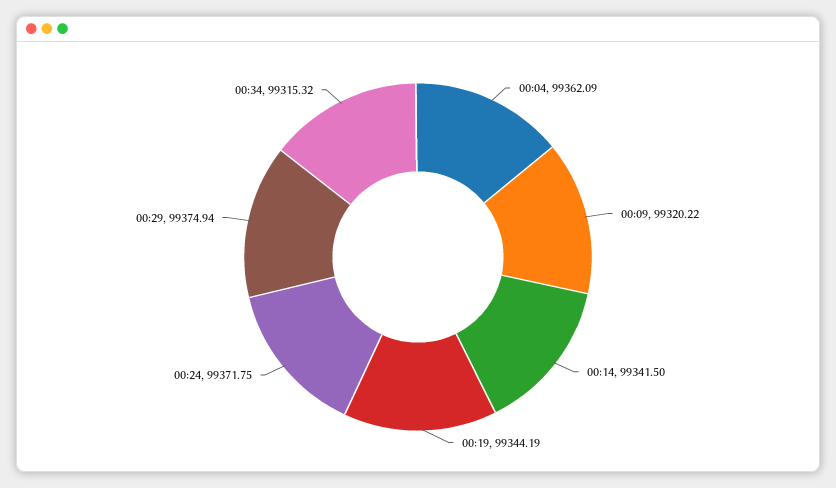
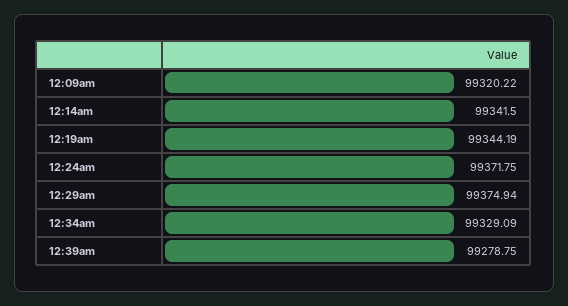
00:04: 99362.09 -> none
00:34: 99315.32 -> 99329.09
12:39am: none -> 99278.75

